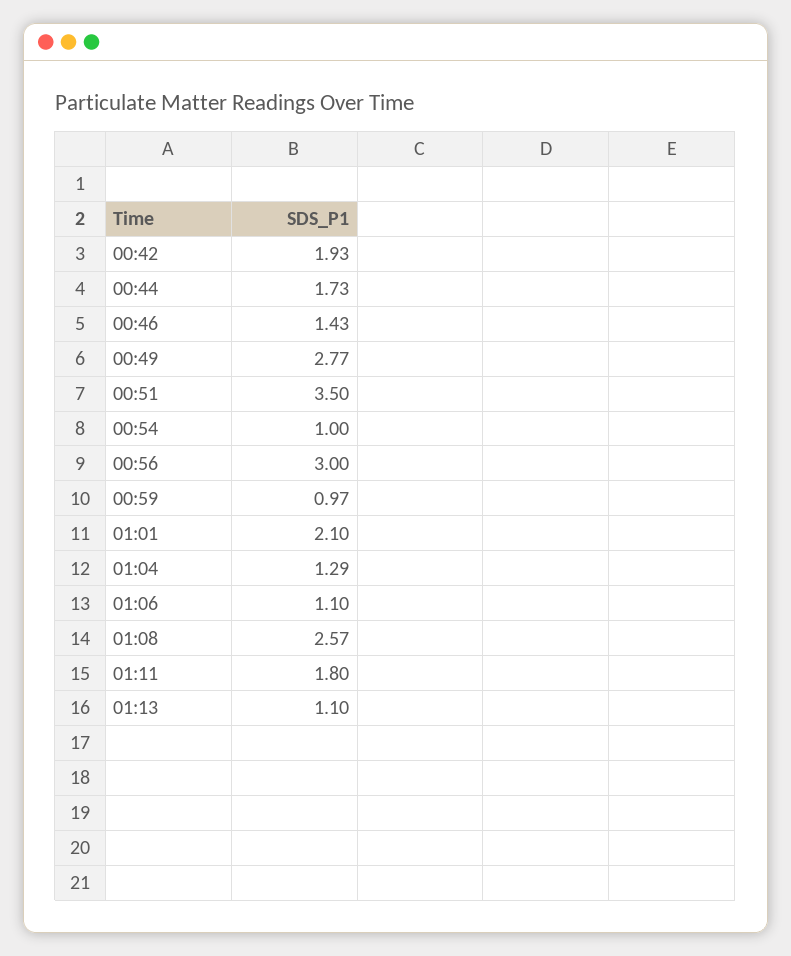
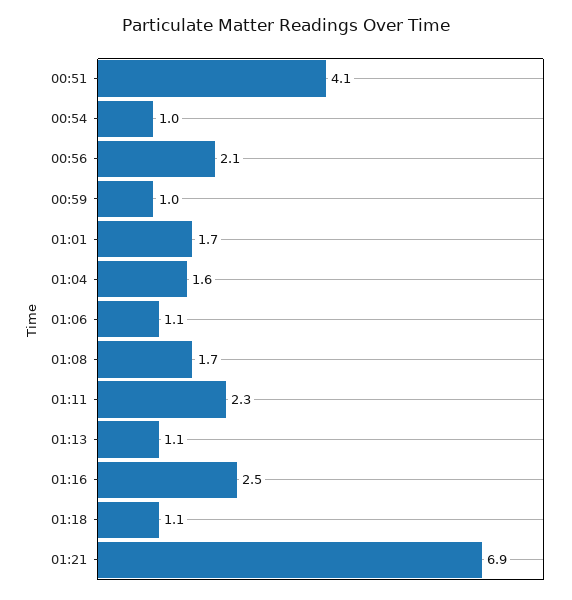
00:42: 1.93 -> none
00:44: 1.73 -> none
00:46: 1.43 -> none
00:49: 2.77 -> none
00:51: 3.5 -> 4.1
00:56: 3 -> 2.1
01:01: 2.1 -> 1.7
01:04: 1.29 -> 1.6
01:08: 2.57 -> 1.7
01:11: 1.8 -> 2.3
01:16: none -> 2.5
01:18: none -> 1.1
01:21: none -> 6.9

